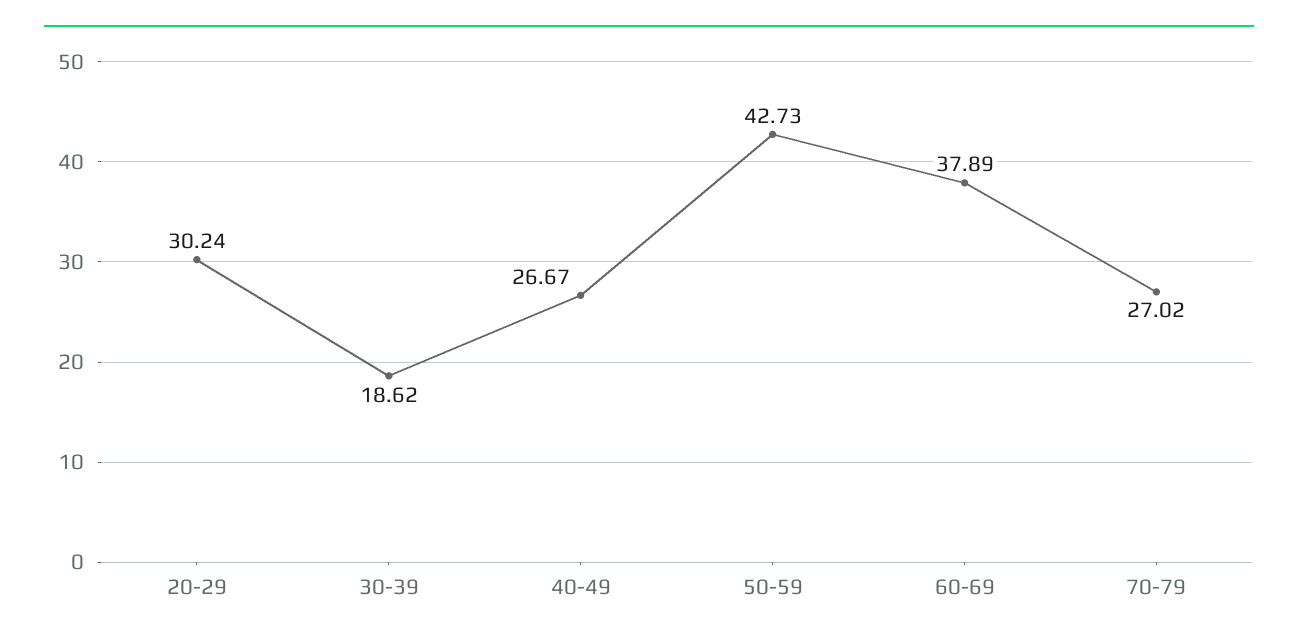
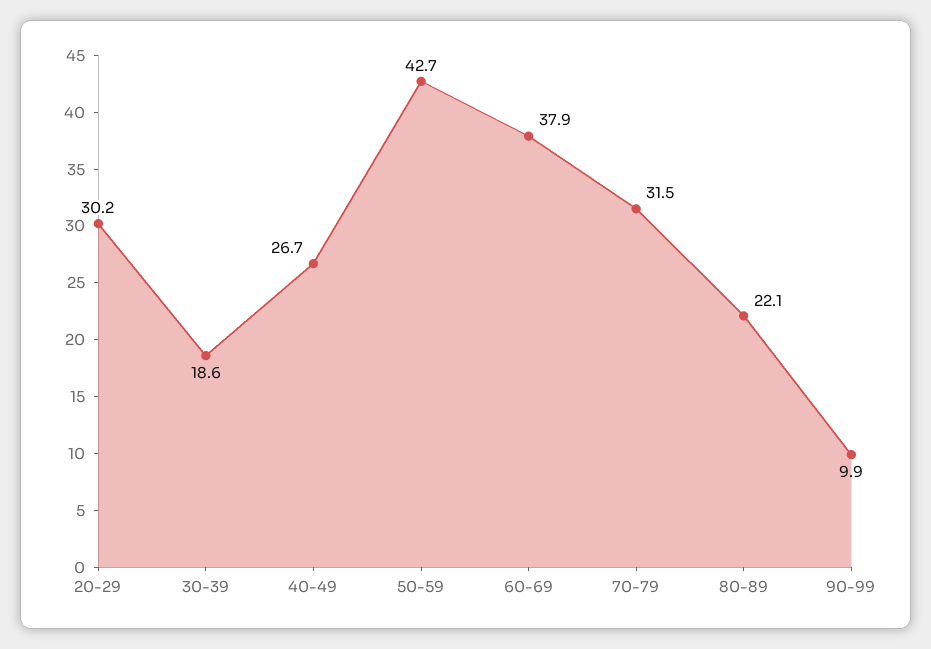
70-79: 27.02 -> 31.5
80-89: none -> 22.1
90-99: none -> 9.9

